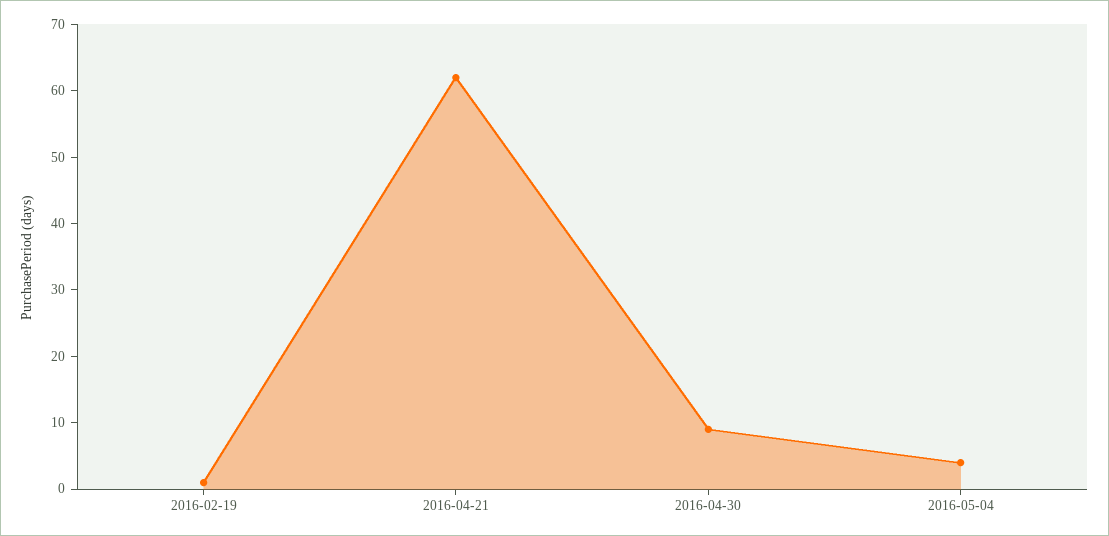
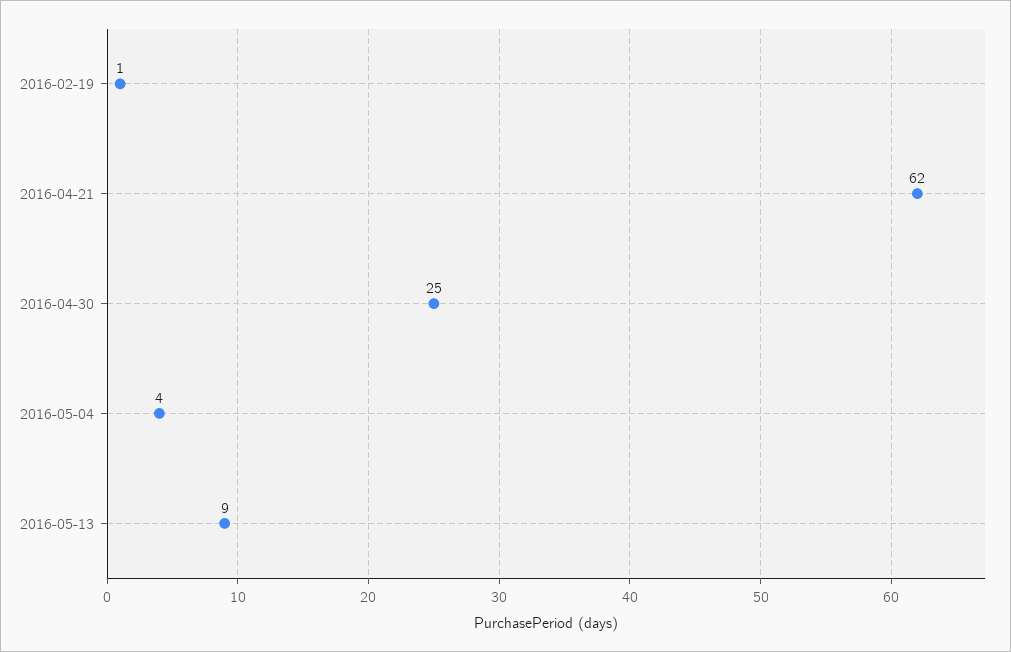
2016-04-30: 10 -> 25
2016-05-13: none -> 9

